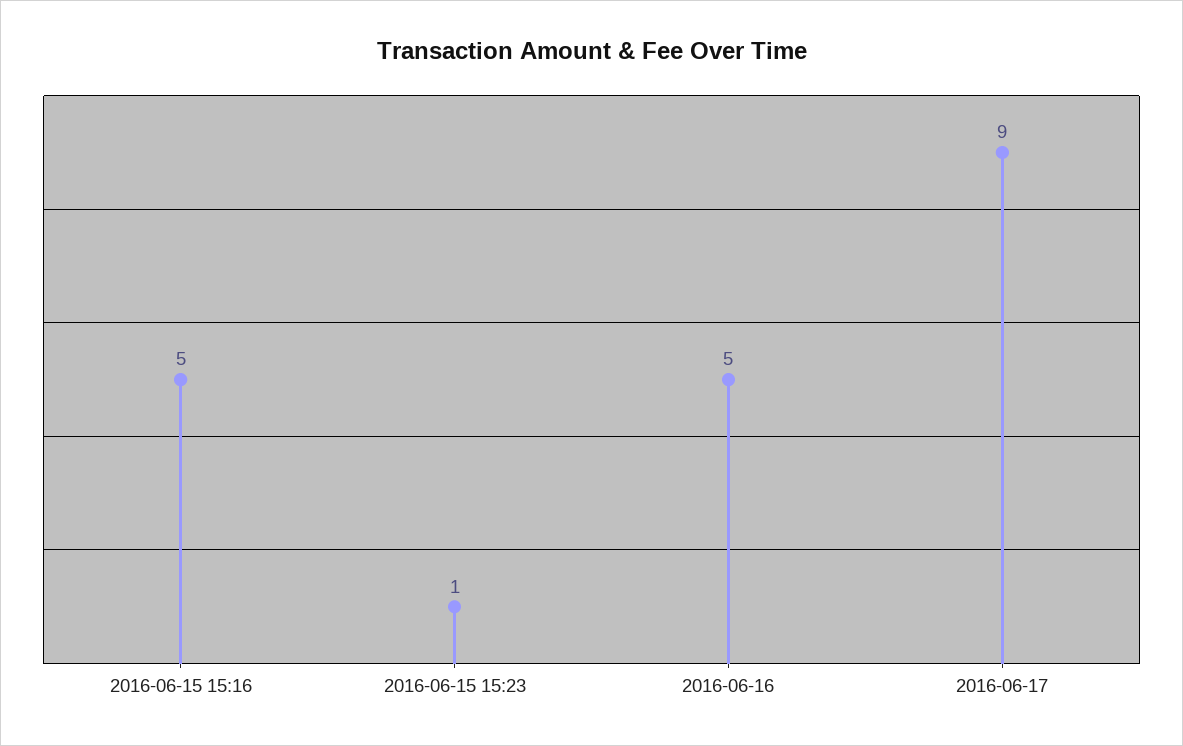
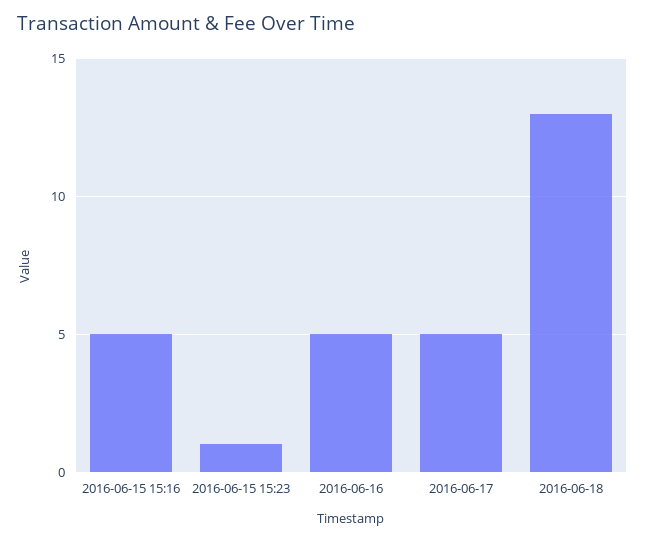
2016-06-17: 9 -> 5
2016-06-18: none -> 13

